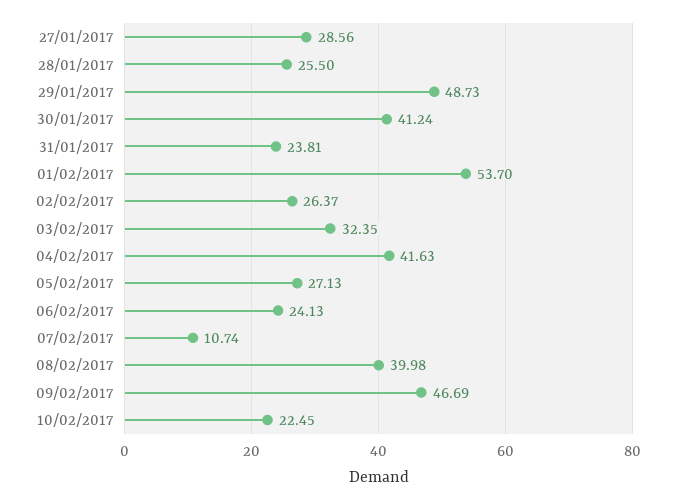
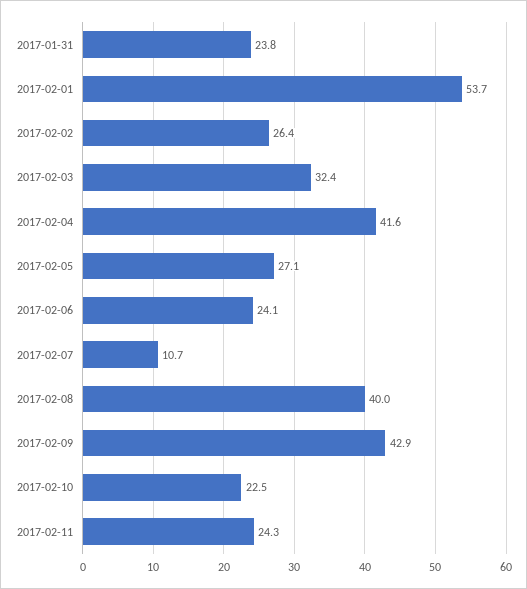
27/01/2017: 28.56 -> none
28/01/2017: 25.5 -> none
29/01/2017: 48.73 -> none
30/01/2017: 41.24 -> none
09/02/2017: 46.69 -> 42.9
2017-02-11: none -> 24.3

